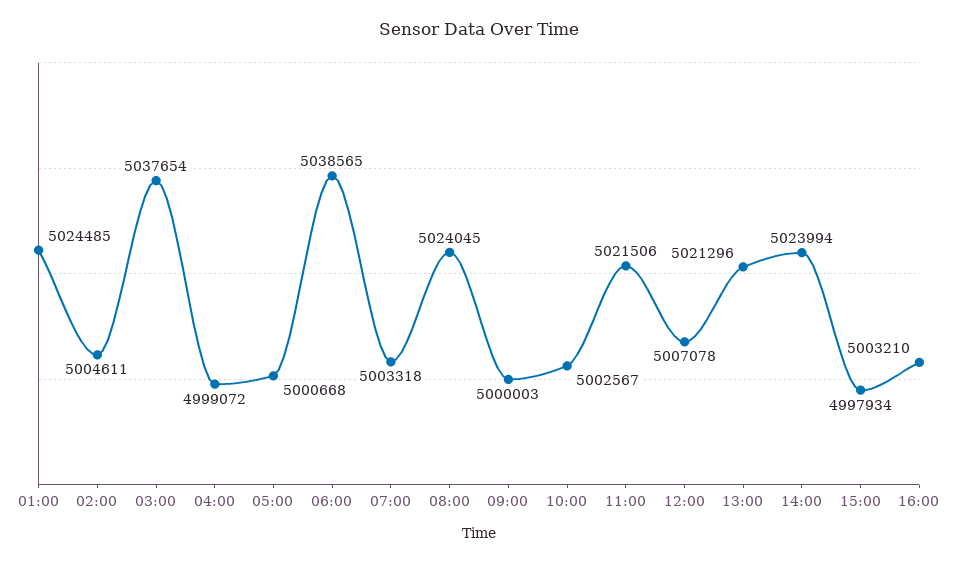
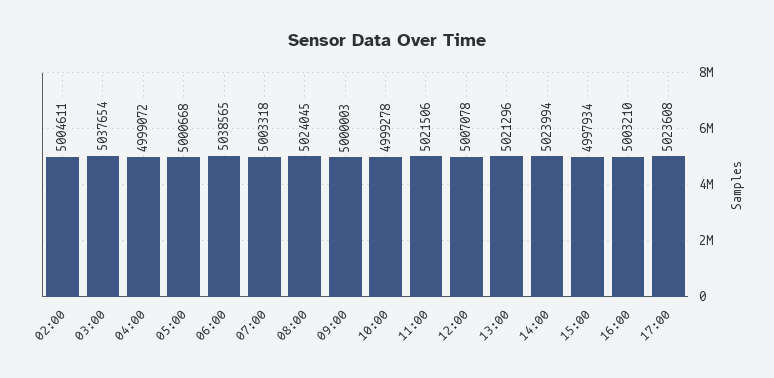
01:00: 5024485 -> none
10:00: 5002567 -> 4999278
17:00: none -> 5023608

